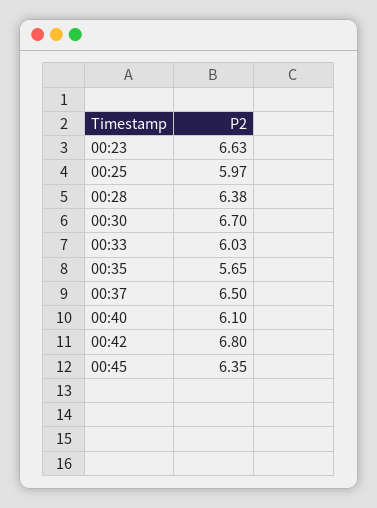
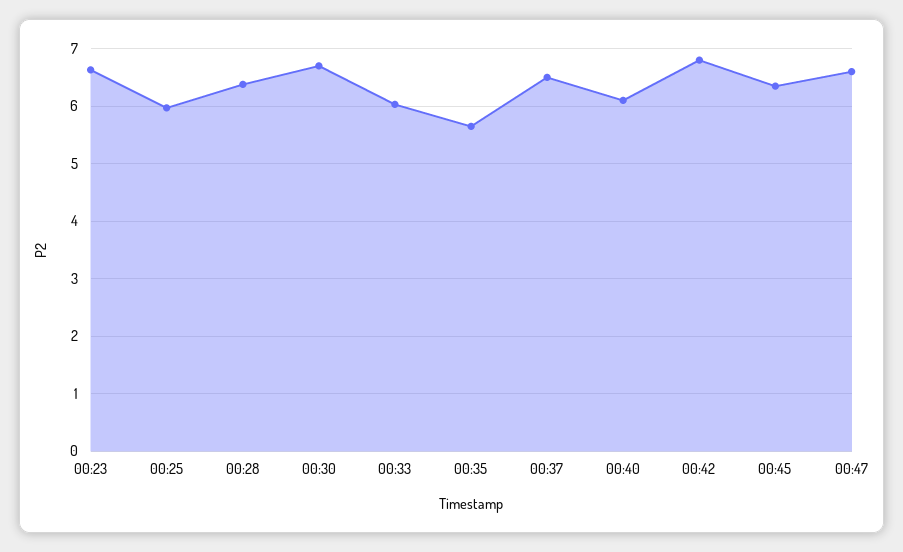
00:47: none -> 6.6

